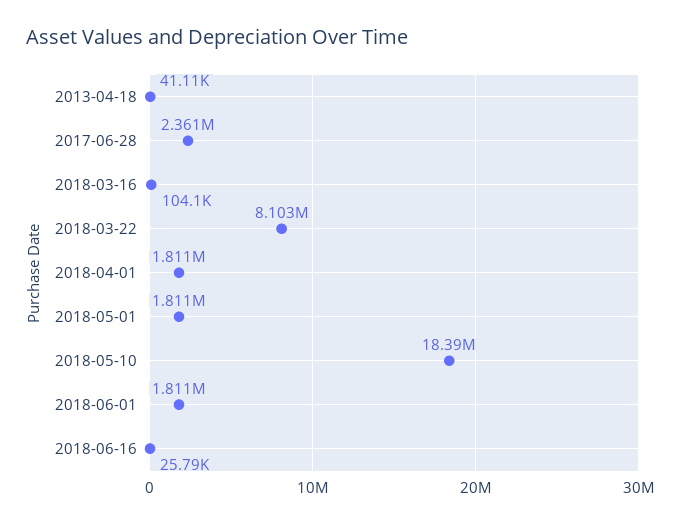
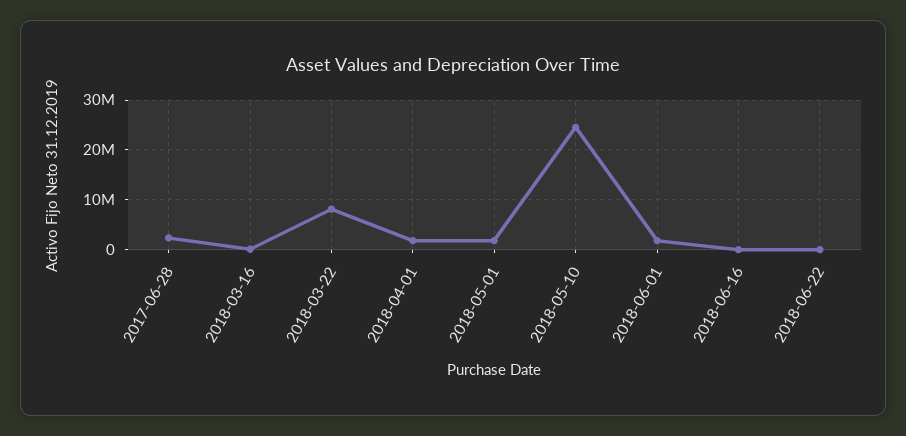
2013-04-18: 41110 -> none
2018-05-10: 18390000 -> 24000000
2018-06-22: none -> 0

